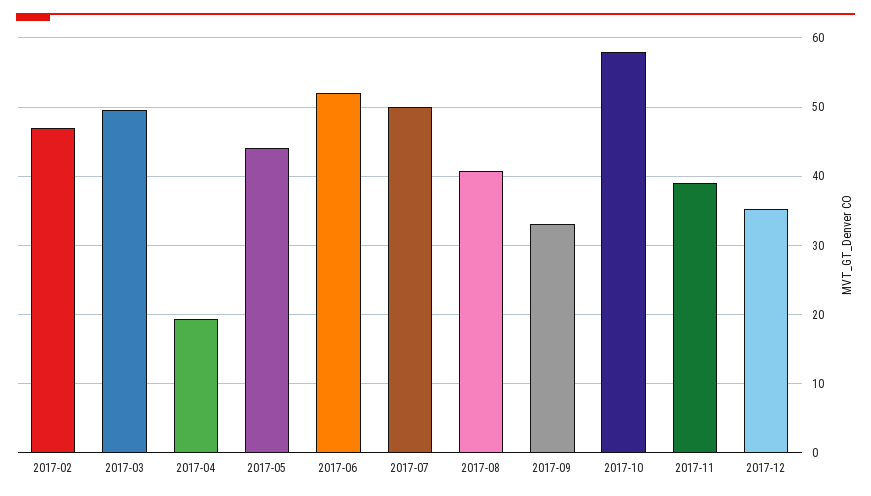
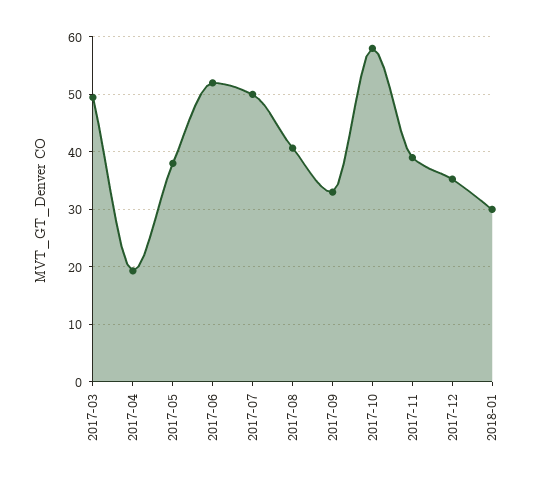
2017-02: 47 -> none
2017-05: 44 -> 38
2018-01: none -> 30

